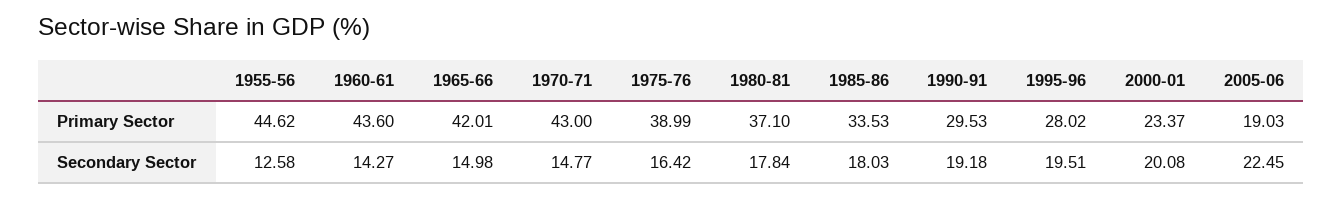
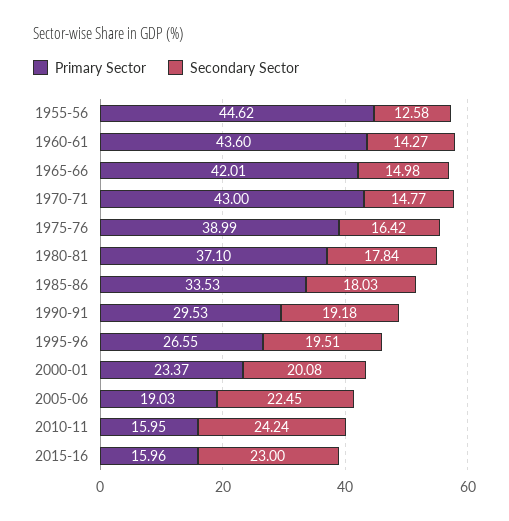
Primary Sector, 1995-96: 28.02 -> 26.55
Primary Sector, 2010-11: none -> 15.95
Secondary Sector, 2010-11: none -> 24.24
Primary Sector, 2015-16: none -> 15.96
Secondary Sector, 2015-16: none -> 23

